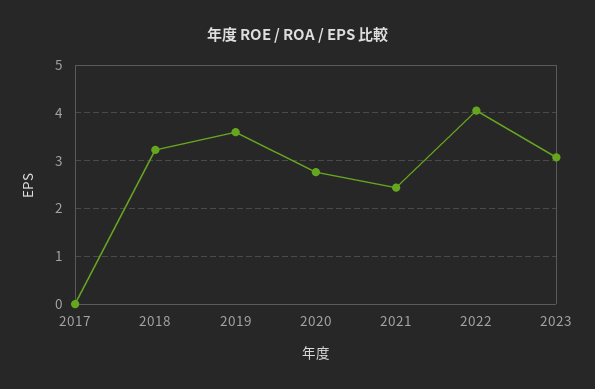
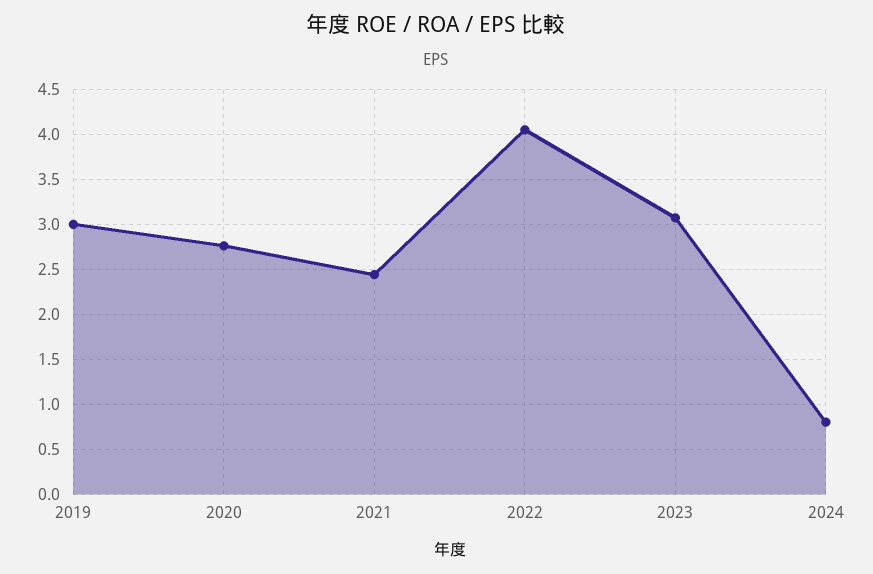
2017: 0 -> none
2018: 3.2 -> none
2019: 3.6 -> 3
2024: none -> 0.8

